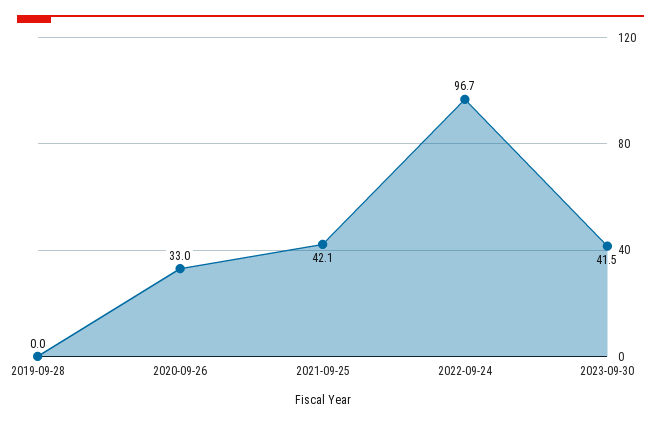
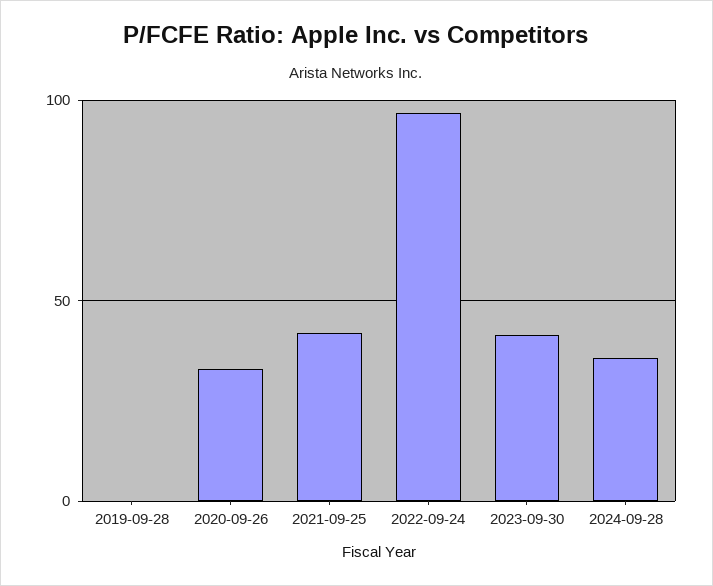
2024-09-28: none -> 35

